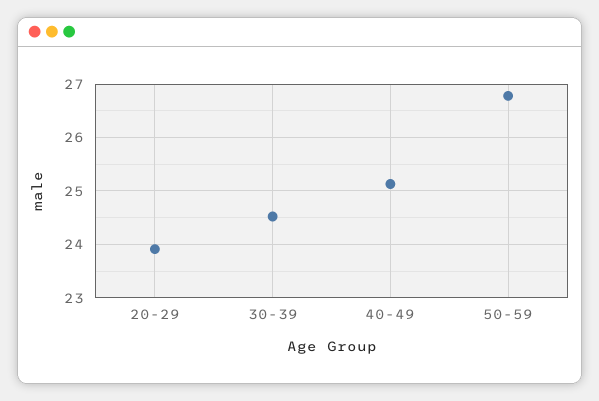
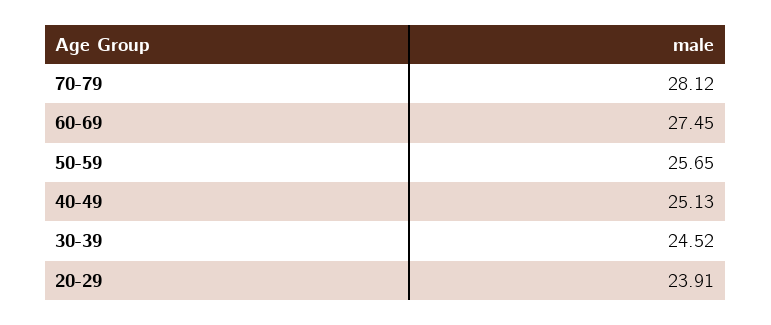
50-59: 26.8 -> 25.65
70-79: none -> 28.12
60-69: none -> 27.45

